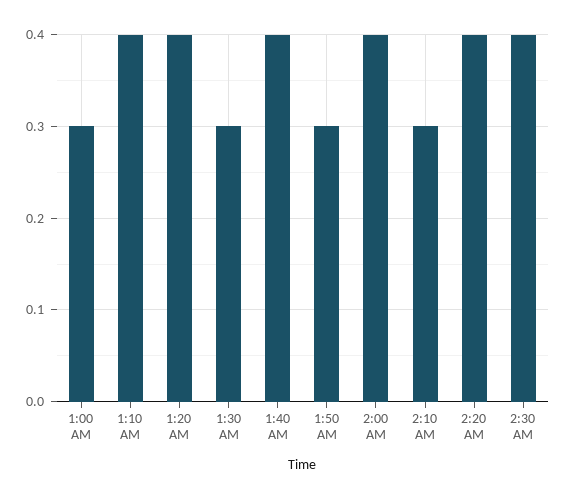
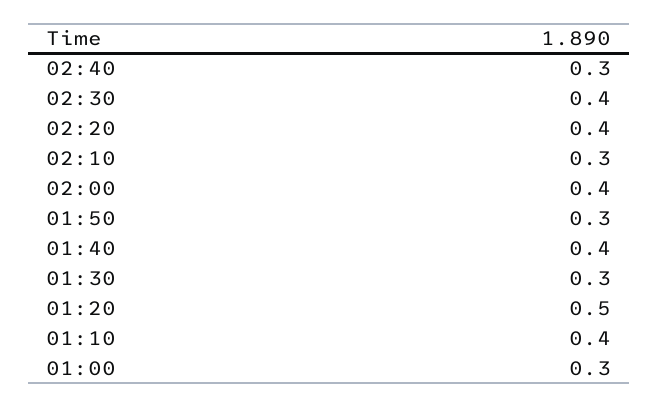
1:20 AM: 0.4 -> 0.5
02:40: none -> 0.3

